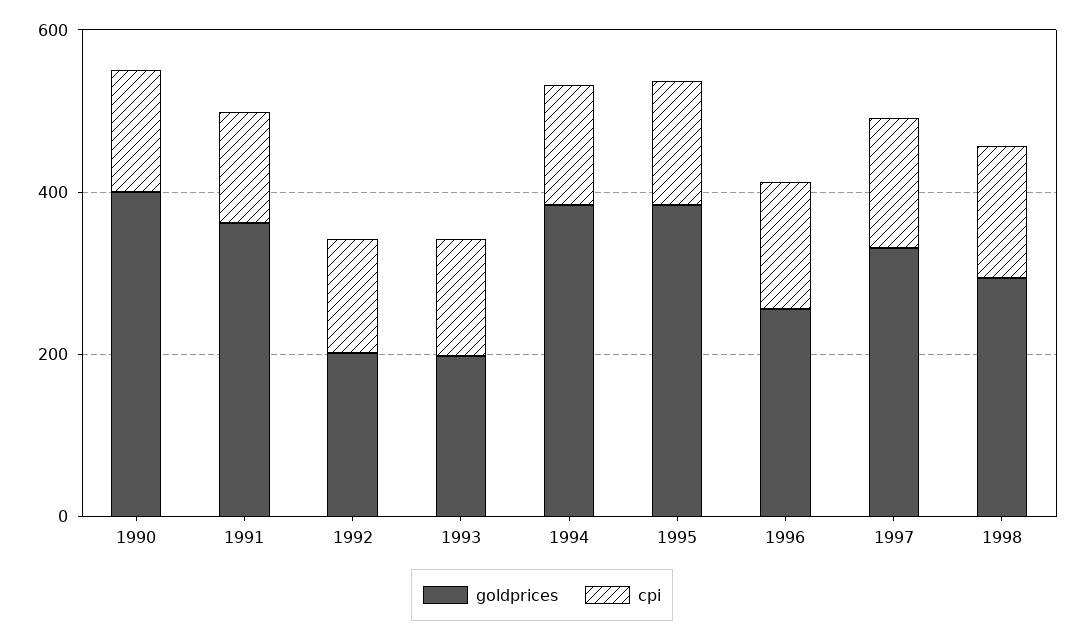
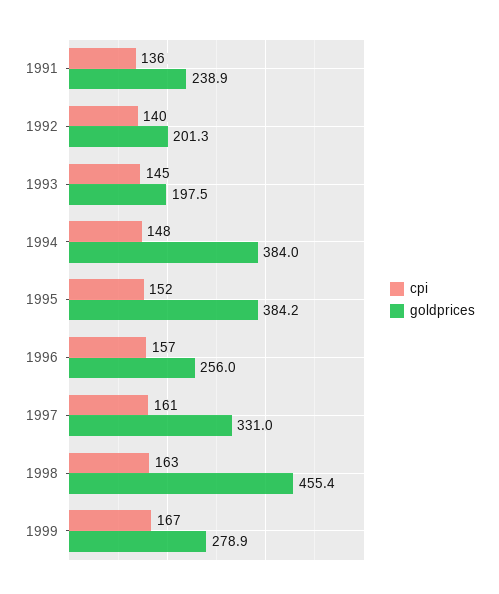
goldprices, 1990: 400 -> none
cpi, 1990: 150 -> none
goldprices, 1991: 350 -> 238.9
goldprices, 1998: 300 -> 455.4
cpi, 1999: none -> 167
goldprices, 1999: none -> 278.9

